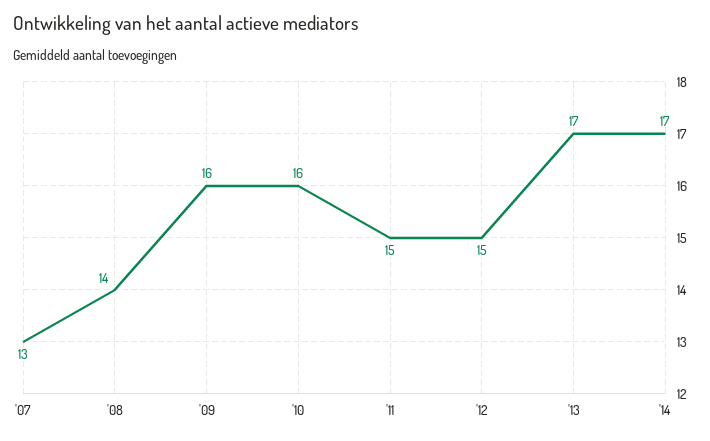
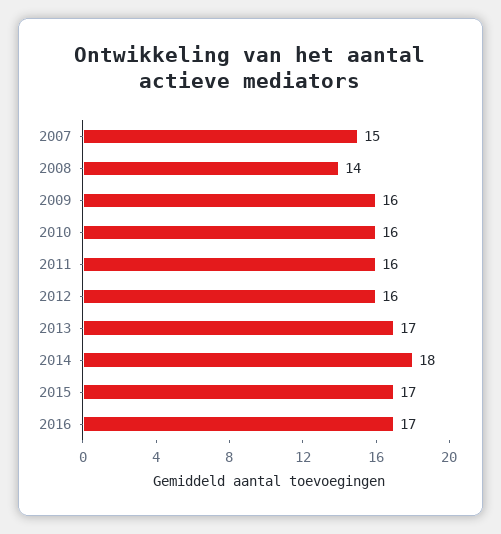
'07: 13 -> 15
'11: 15 -> 16
'12: 15 -> 16
'14: 17 -> 18
2015: none -> 17
2016: none -> 17

